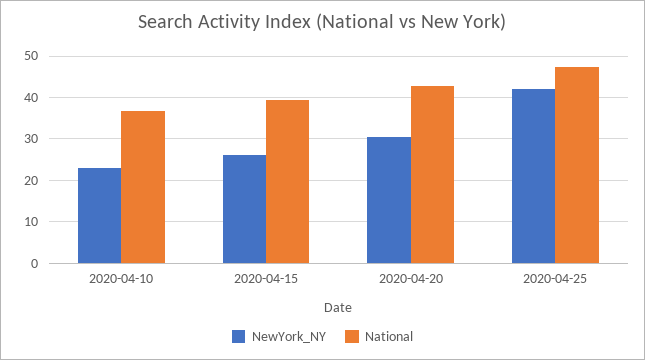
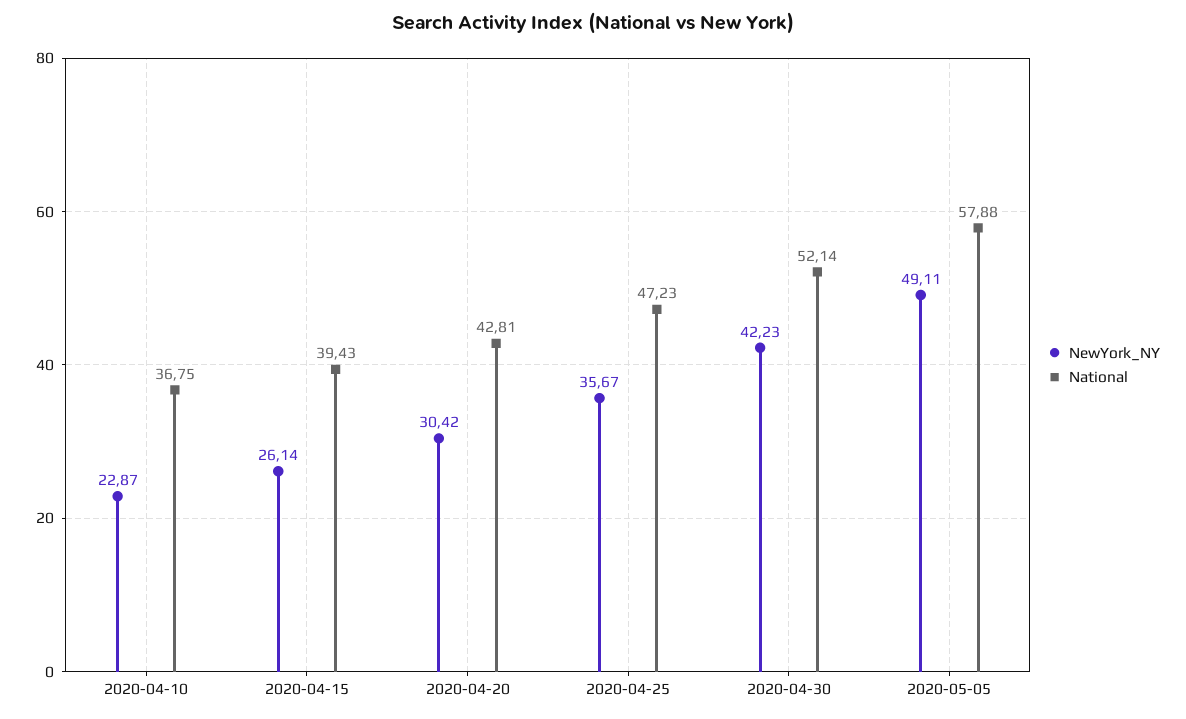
NewYork_NY, 2020-04-25: 42 -> 35.67
NewYork_NY, 2020-04-30: none -> 42.23
National, 2020-04-30: none -> 52.14
NewYork_NY, 2020-05-05: none -> 49.11
National, 2020-05-05: none -> 57.88

